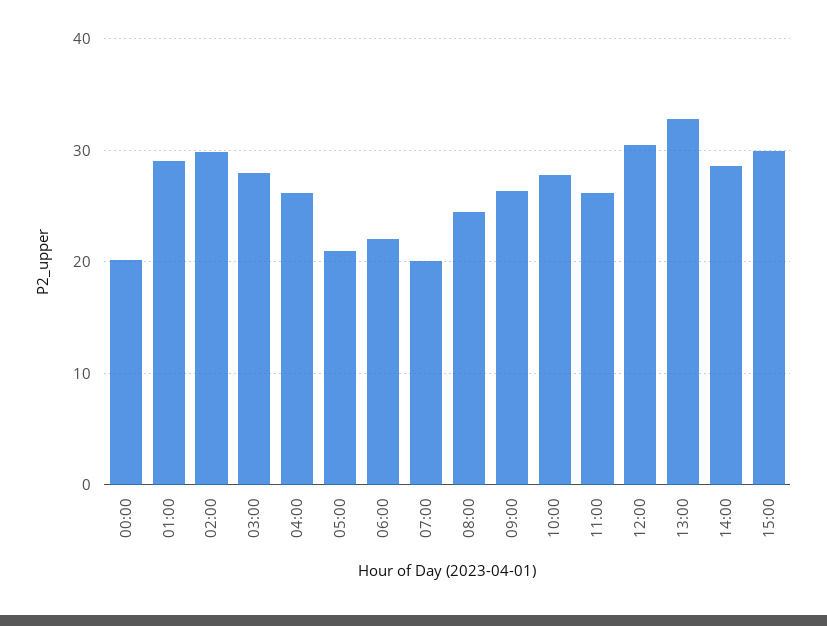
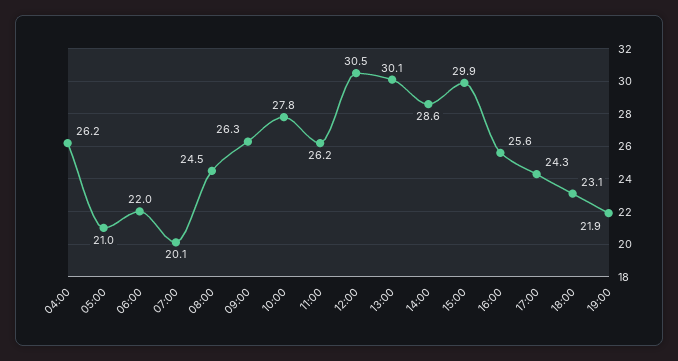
00:00: 20 -> none
01:00: 29 -> none
02:00: 30 -> none
03:00: 28 -> none
13:00: 33 -> 30.1
16:00: none -> 25.6
17:00: none -> 24.3
18:00: none -> 23.1
19:00: none -> 21.9

